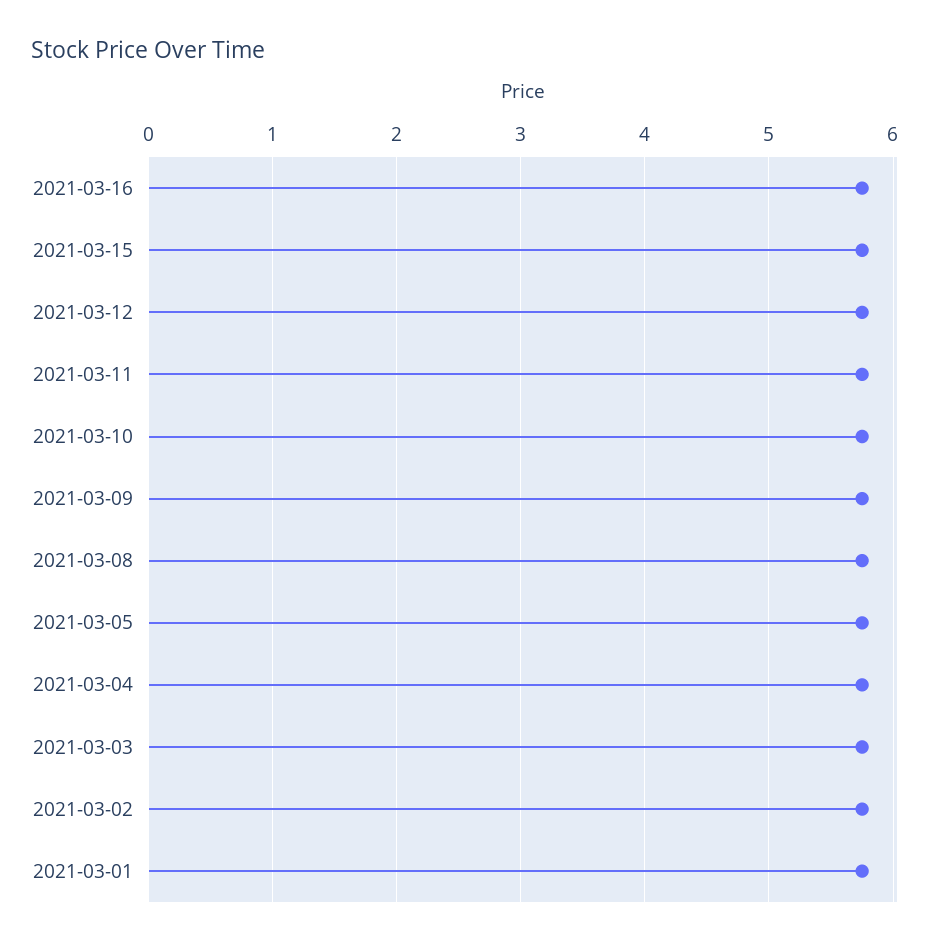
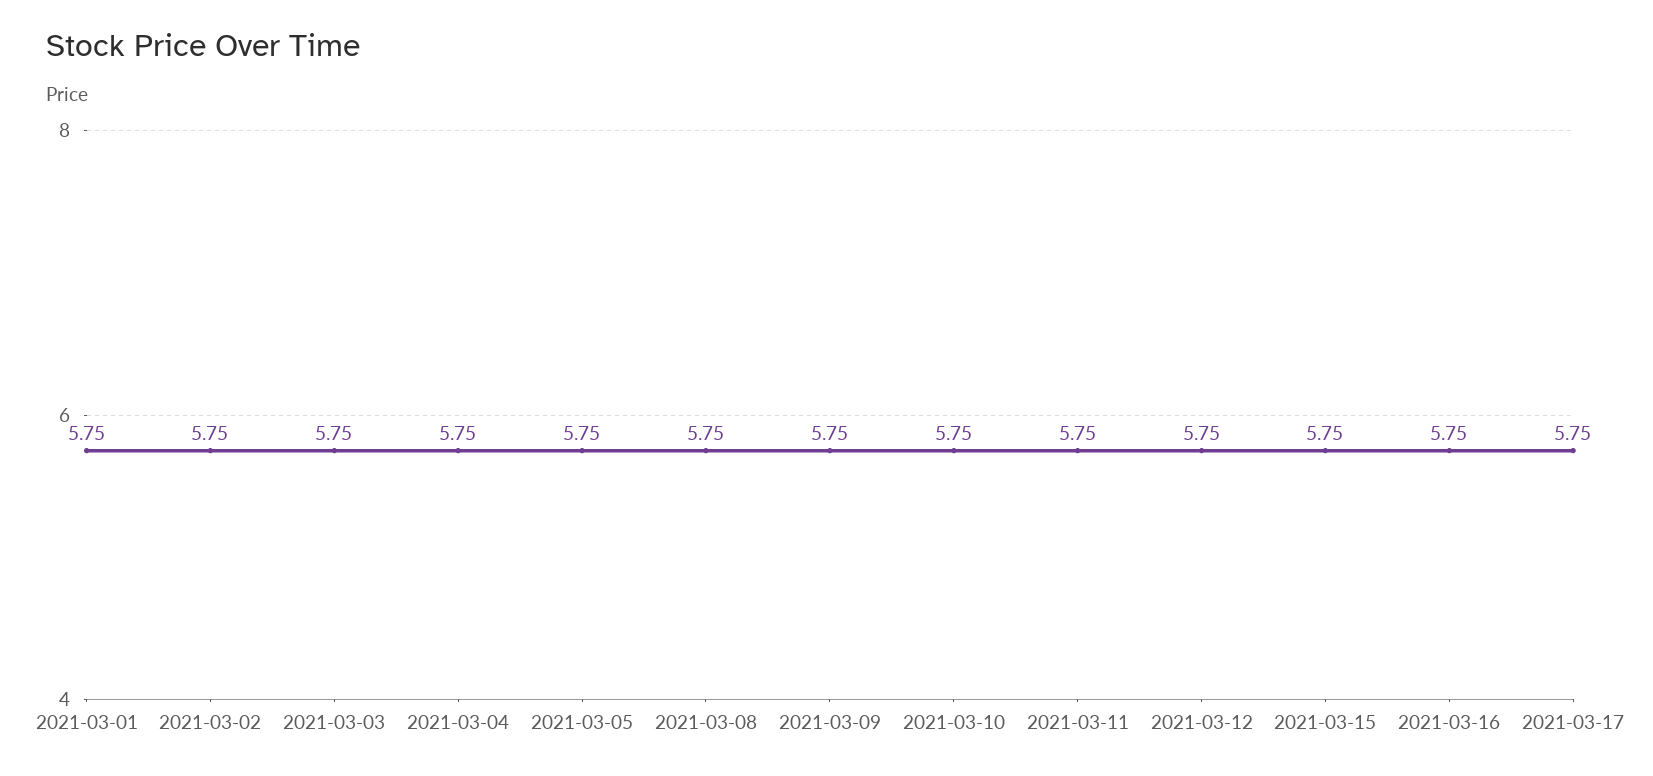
2021-03-17: none -> 5.75

